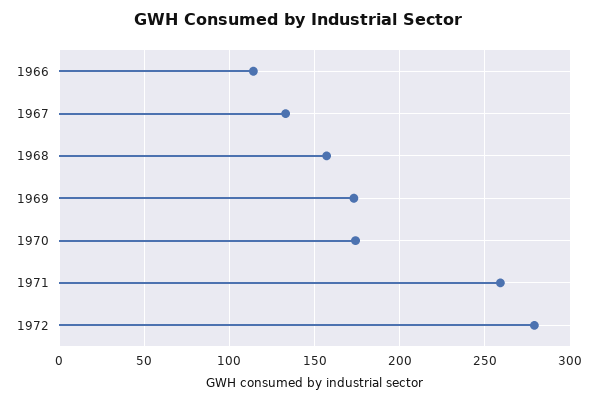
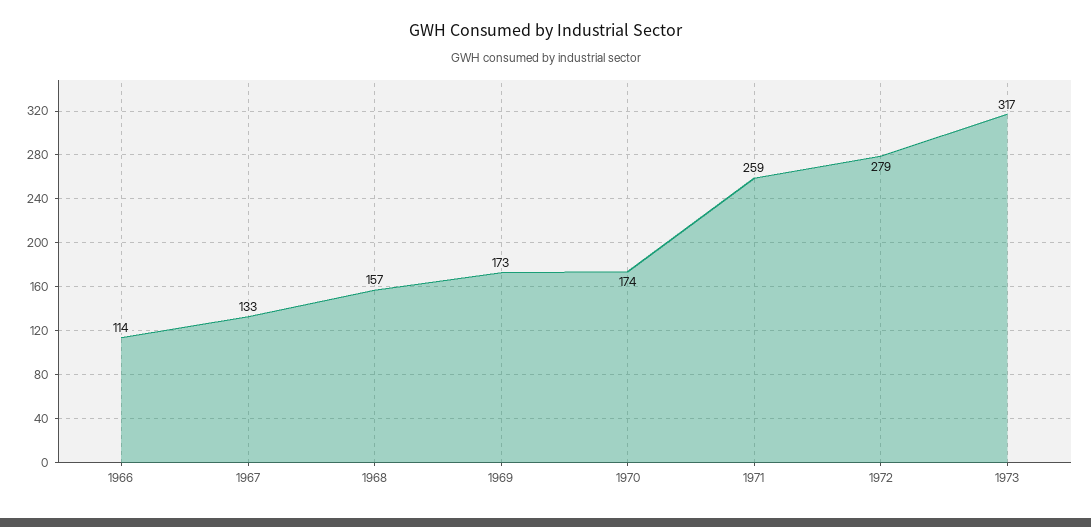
1973: none -> 317

